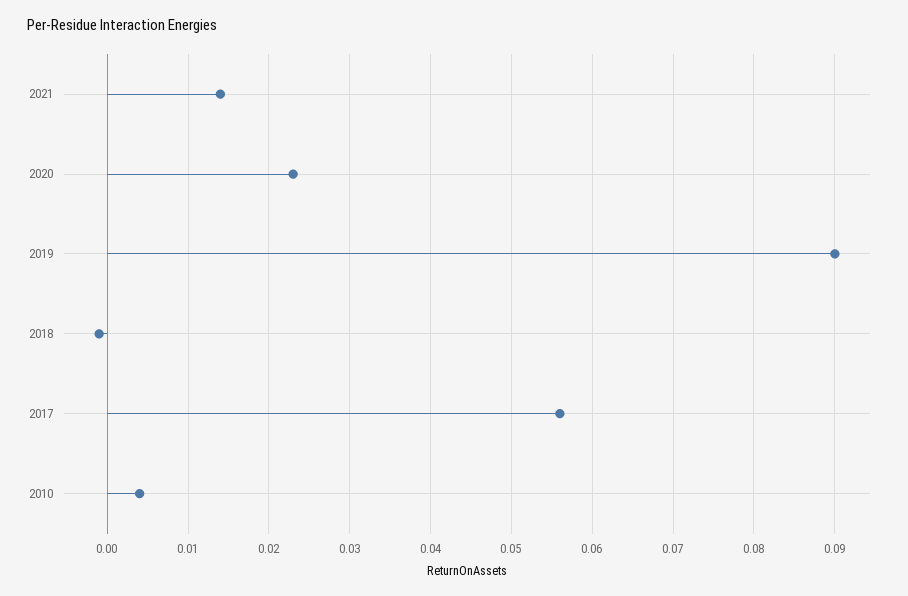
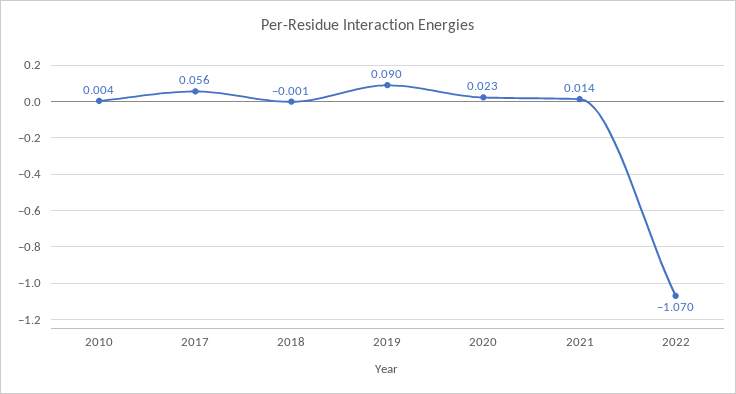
2022: none -> -1.07

